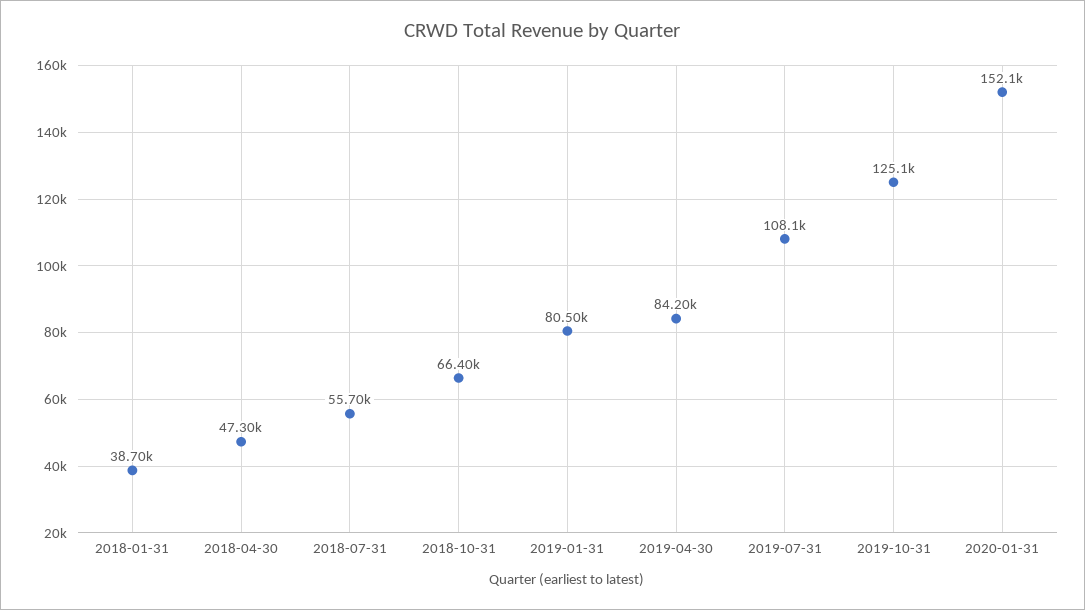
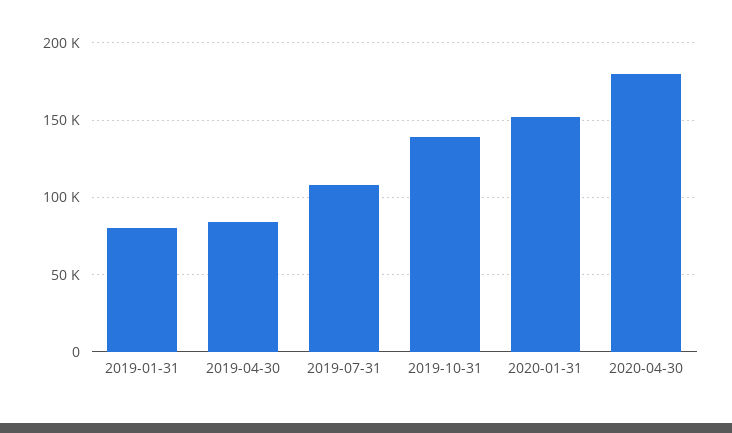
2018-01-31: 38700 -> none
2018-04-30: 47300 -> none
2018-07-31: 55700 -> none
2018-10-31: 66400 -> none
2019-10-31: 125100 -> 140000
2020-04-30: none -> 180000

